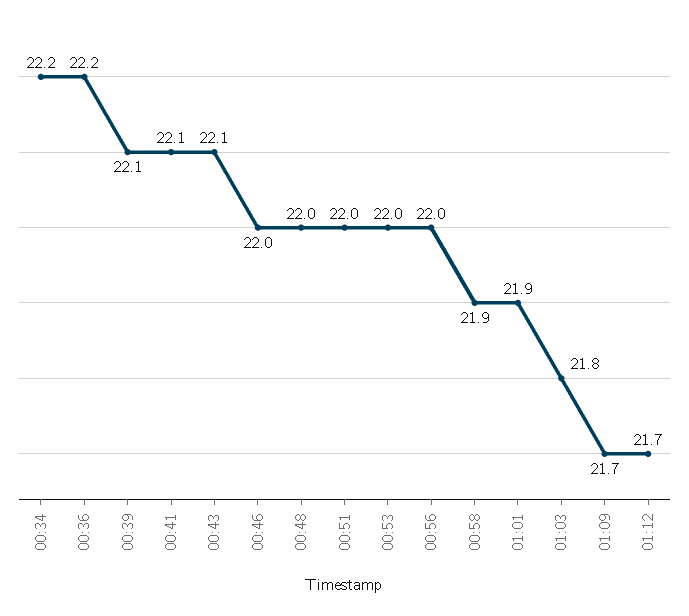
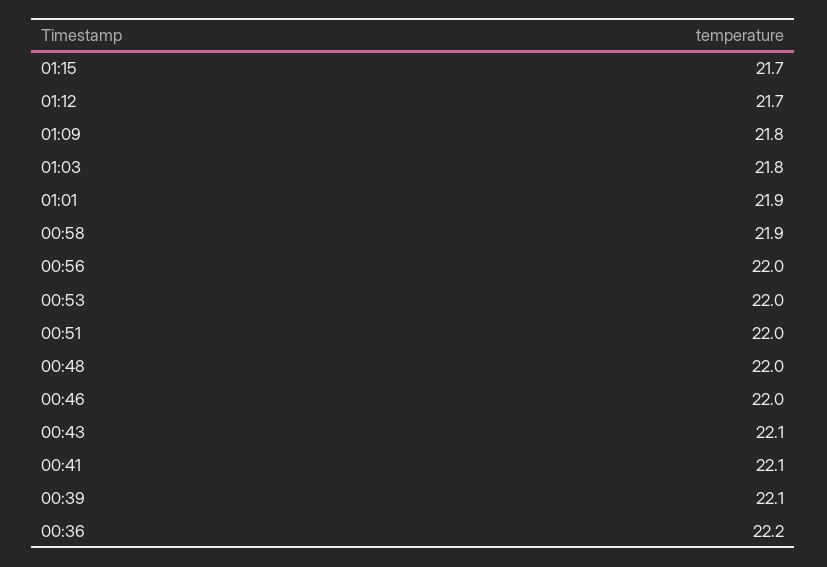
00:34: 22.2 -> none
01:09: 21.7 -> 21.8
01:15: none -> 21.7

